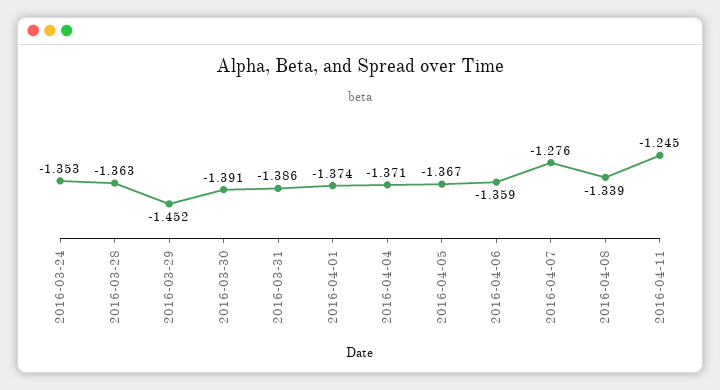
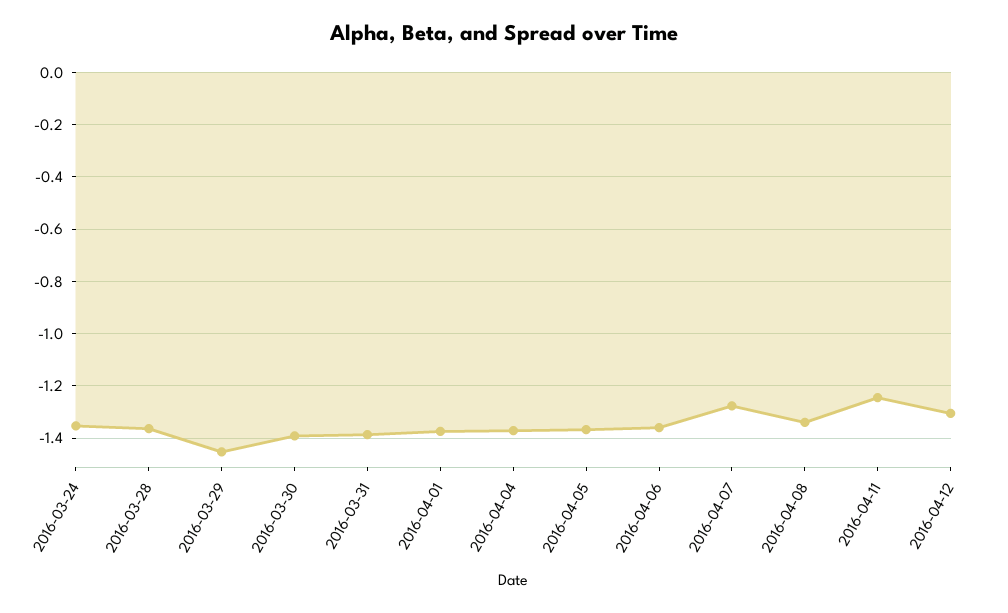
2016-04-12: none -> -1.3

